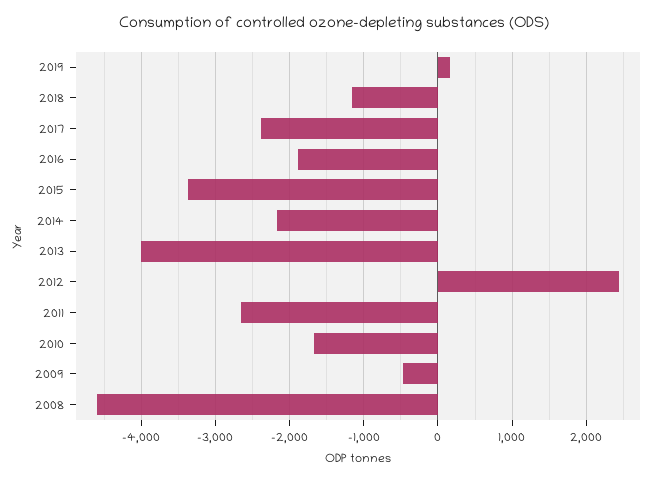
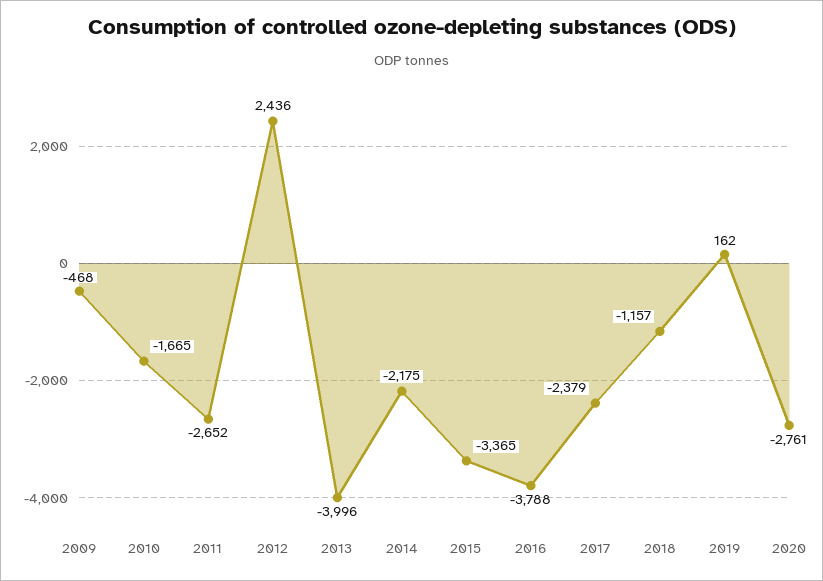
2016: -1900 -> -3788
2008: -4600 -> none
2020: none -> -2761

